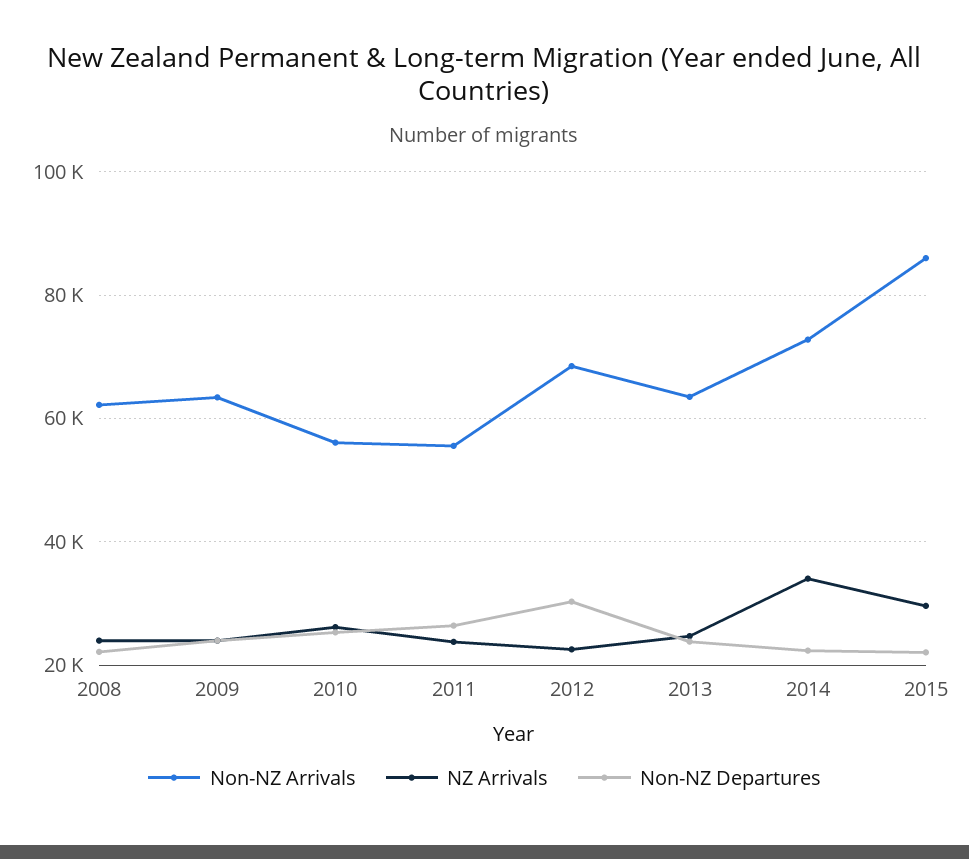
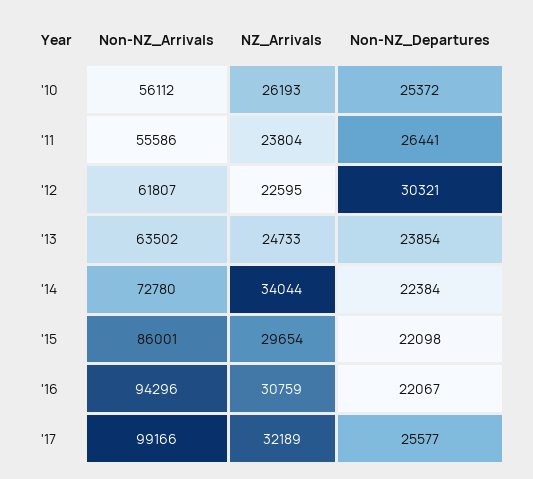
Non-NZ Arrivals, 2008: 62000 -> none
NZ Arrivals, 2008: 24000 -> none
Non-NZ Departures, 2008: 22000 -> none
Non-NZ Arrivals, 2009: 64000 -> none
NZ Arrivals, 2009: 24000 -> none
Non-NZ Departures, 2009: 24000 -> none
Non-NZ Arrivals, 2012: 68000 -> 61807
Non-NZ Arrivals, '16: none -> 94296
NZ Arrivals, '16: none -> 30759
Non-NZ Departures, '16: none -> 22067
Non-NZ Arrivals, '17: none -> 99166
NZ Arrivals, '17: none -> 32189
Non-NZ Departures, '17: none -> 25577

